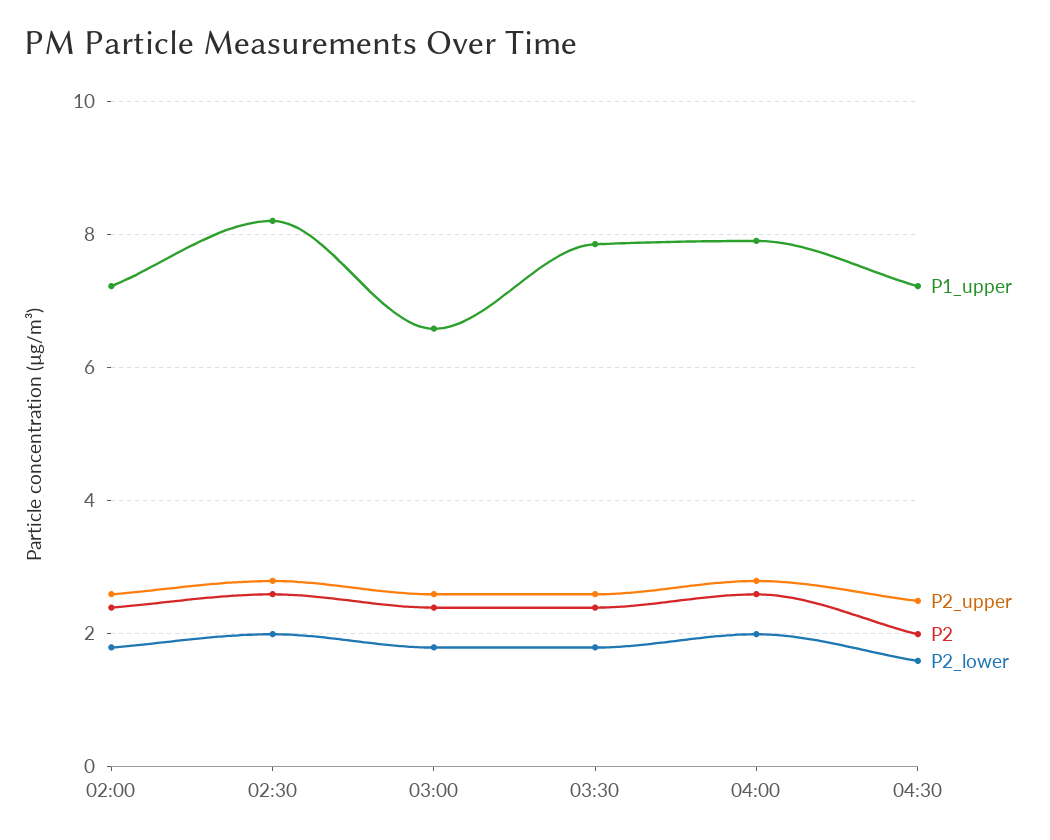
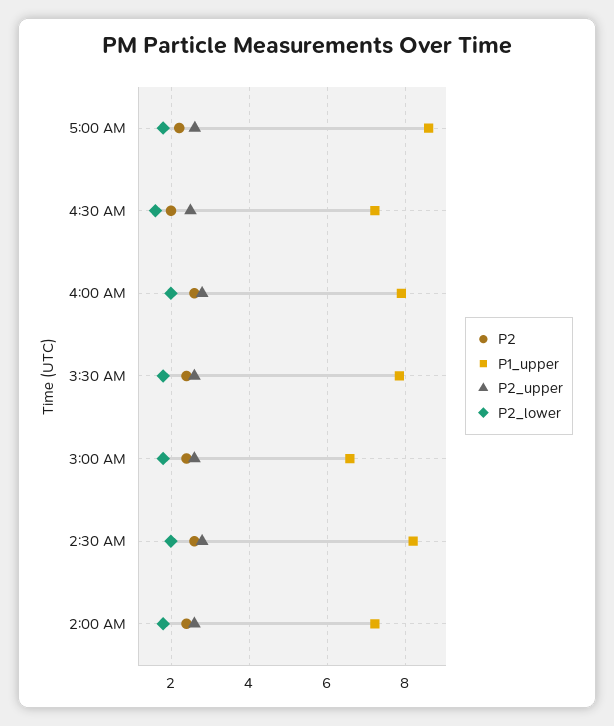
P2, 5:00 AM: none -> 2.2
P1_upper, 5:00 AM: none -> 8.6
P2_upper, 5:00 AM: none -> 2.6
P2_lower, 5:00 AM: none -> 1.8

